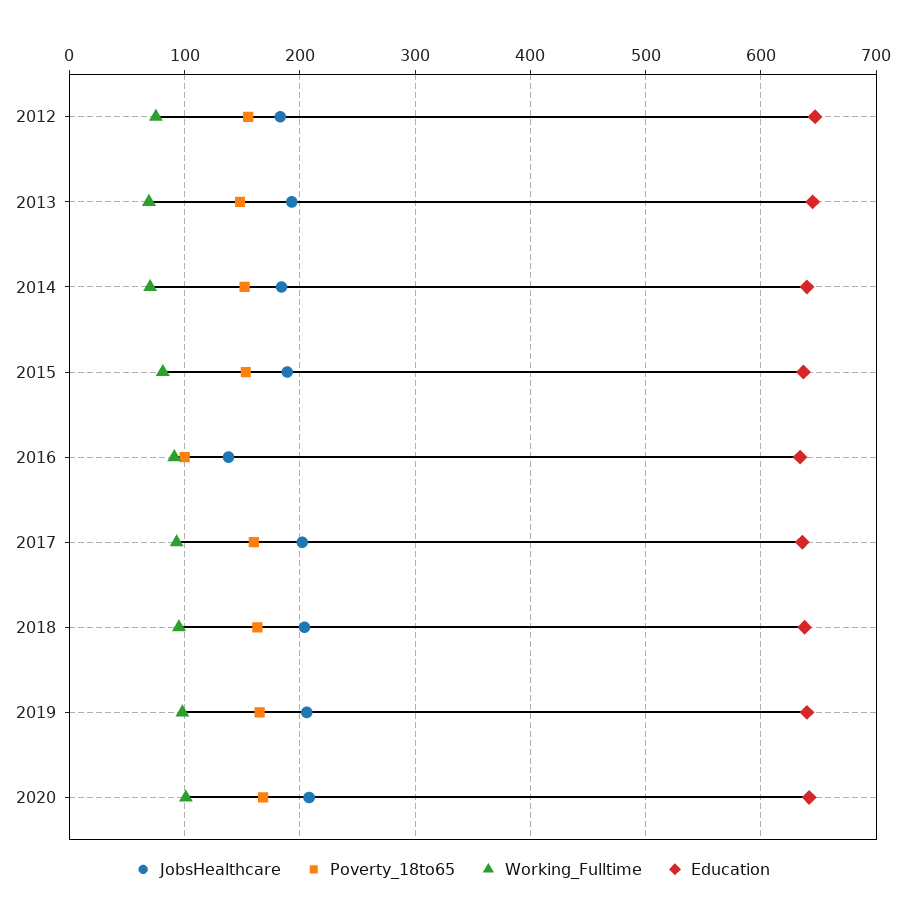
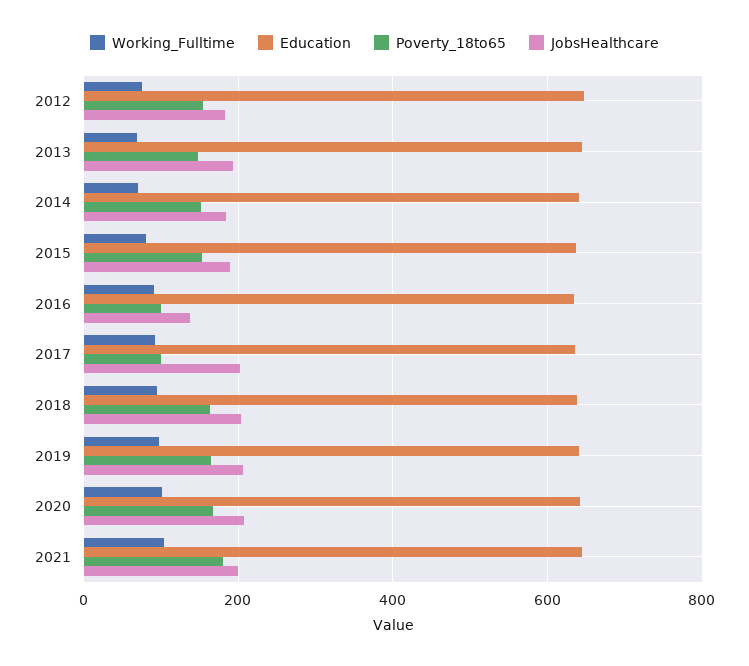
Poverty_18to65, 2017: 160 -> 100
Working_Fulltime, 2021: none -> 100
Education, 2021: none -> 640
Poverty_18to65, 2021: none -> 180
JobsHealthcare, 2021: none -> 200

